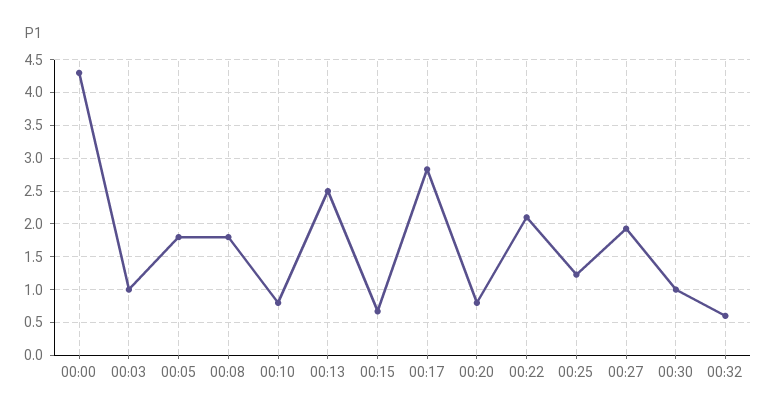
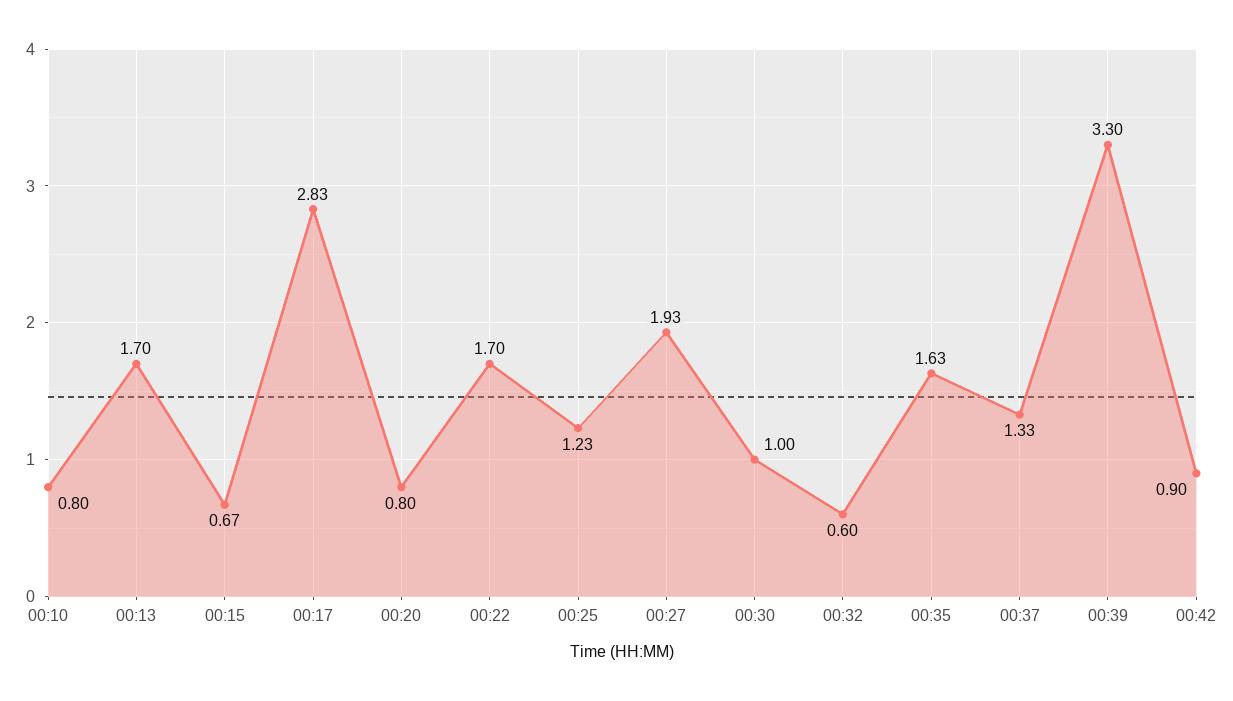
00:00: 4.3 -> none
00:03: 1 -> none
00:05: 1.8 -> none
00:08: 1.8 -> none
00:13: 2.5 -> 1.7
00:22: 2.1 -> 1.7
00:35: none -> 1.63
00:37: none -> 1.33
00:39: none -> 3.3
00:42: none -> 0.9

